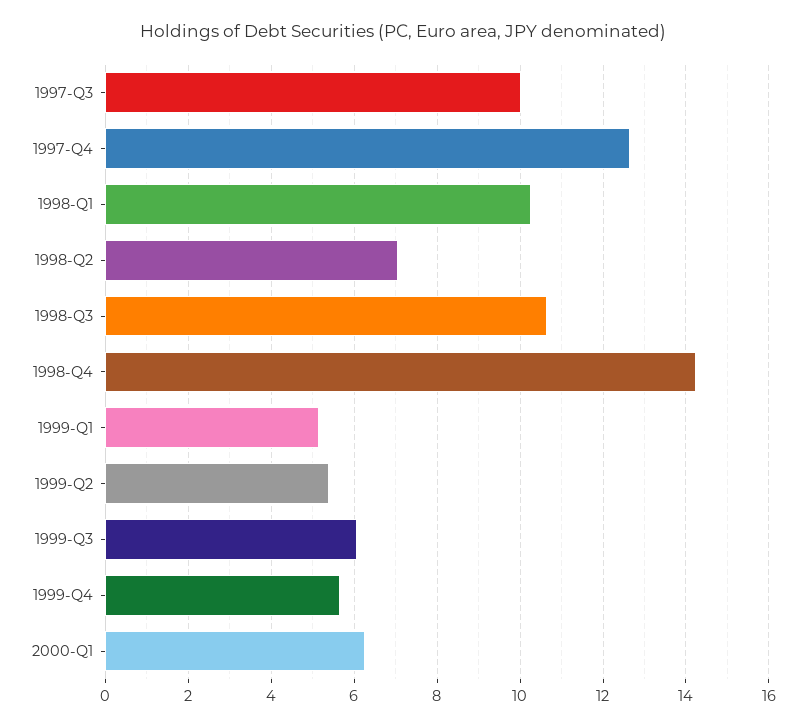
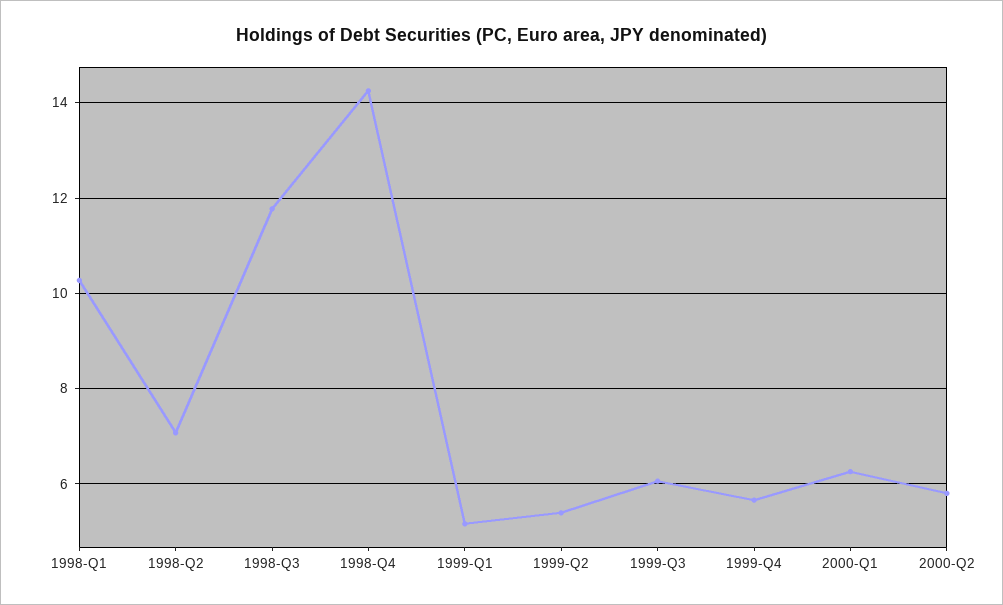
1997-Q3: 10 -> none
1997-Q4: 12.6 -> none
1998-Q3: 10.6 -> 11.8
2000-Q2: none -> 5.8

